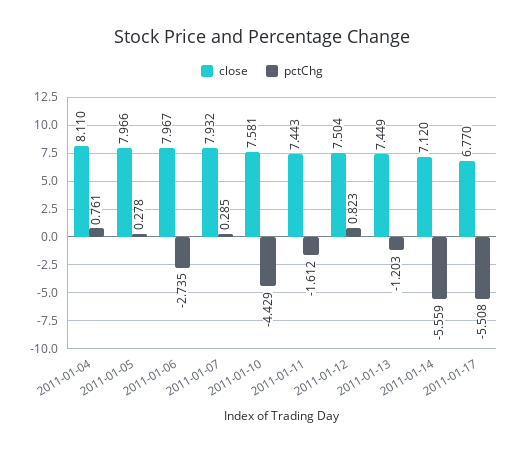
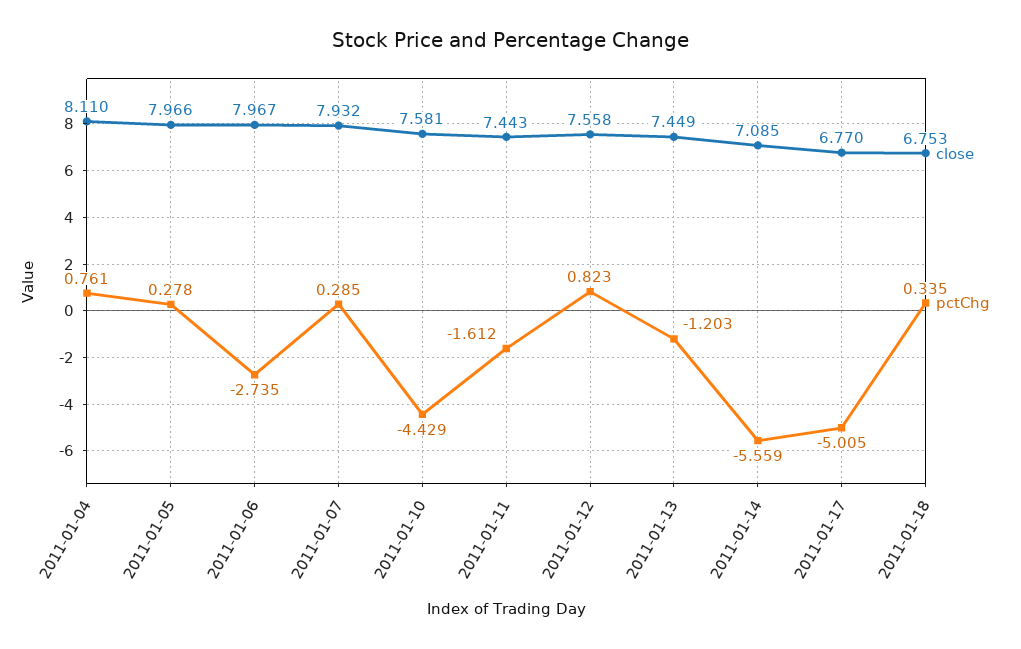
close, 2011-01-12: 7.504 -> 7.558
close, 2011-01-14: 7.12 -> 7.085
pctChg, 2011-01-17: -5.508 -> -5.005
close, 2011-01-18: none -> 6.753
pctChg, 2011-01-18: none -> 0.335

